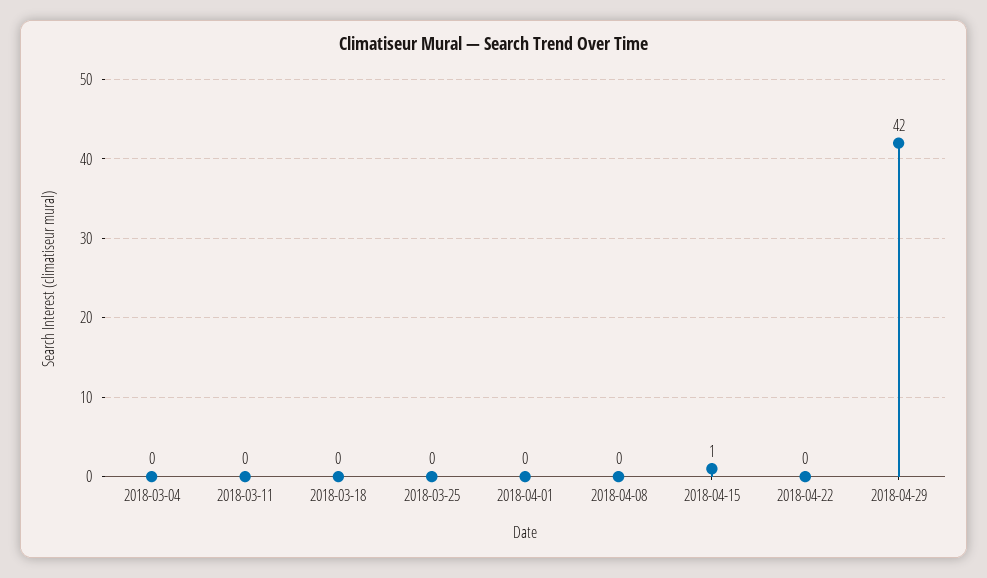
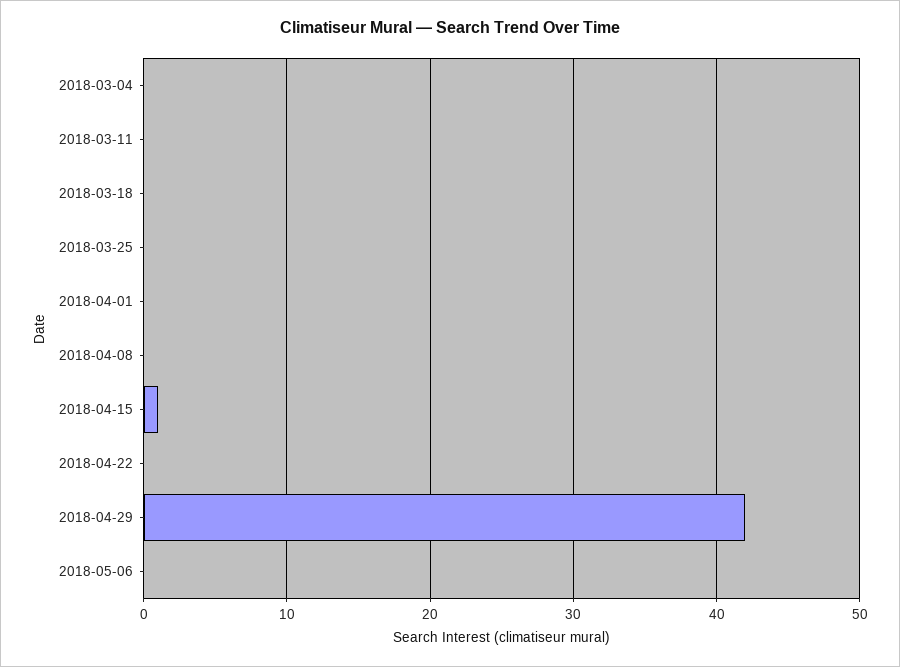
2018-05-06: none -> 0

